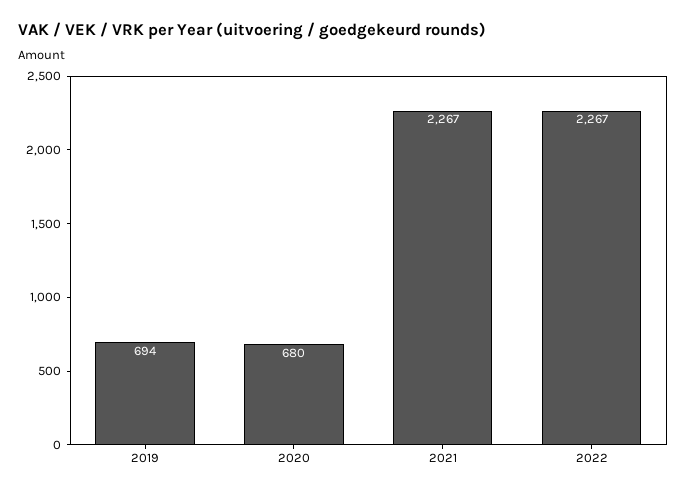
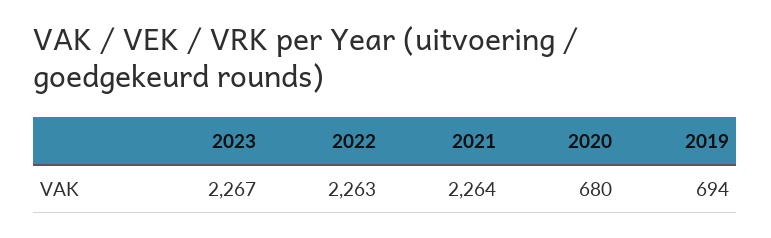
2021: 2267 -> 2264
2022: 2267 -> 2263
2023: none -> 2267

